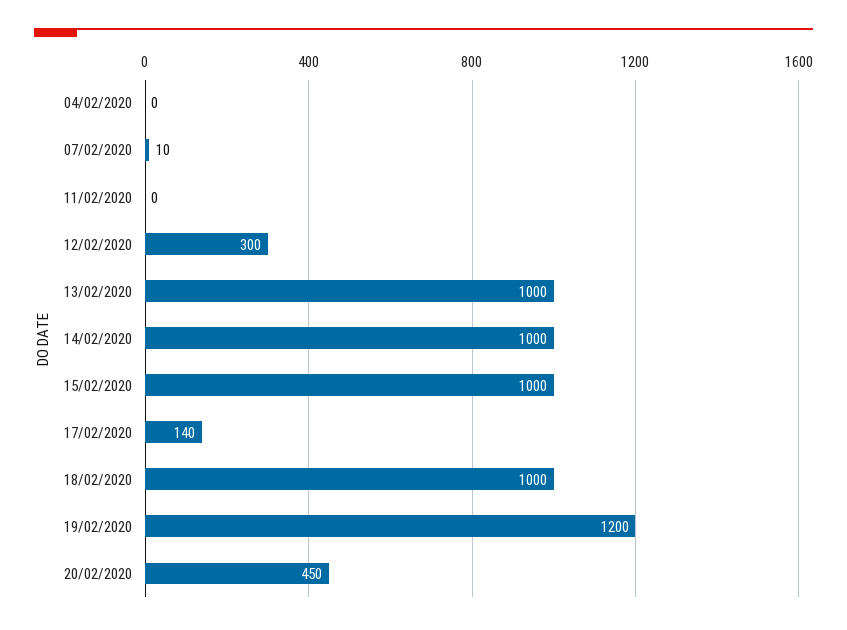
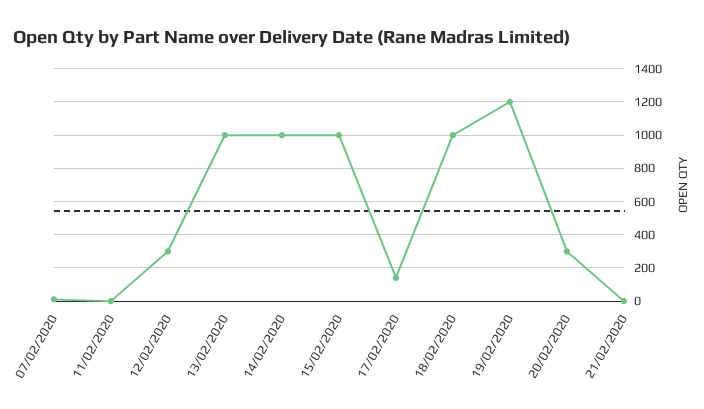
04/02/2020: 0 -> none
20/02/2020: 450 -> 300
21/02/2020: none -> 0

